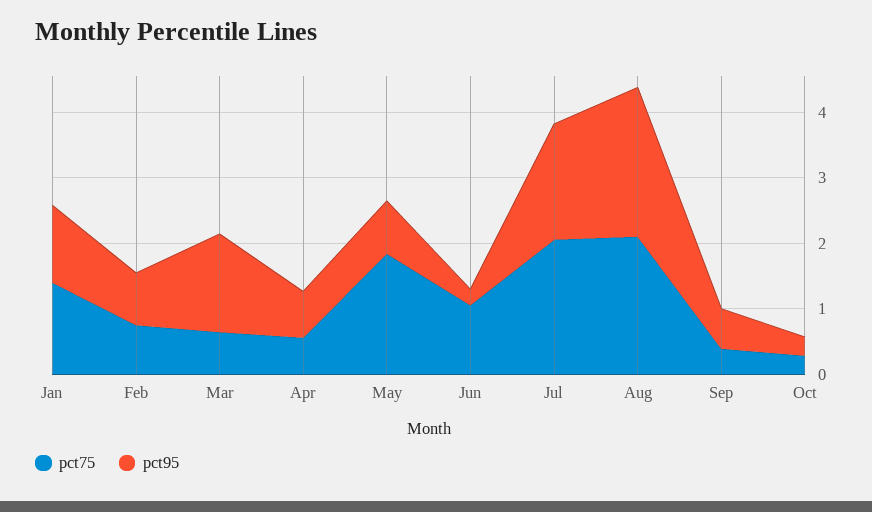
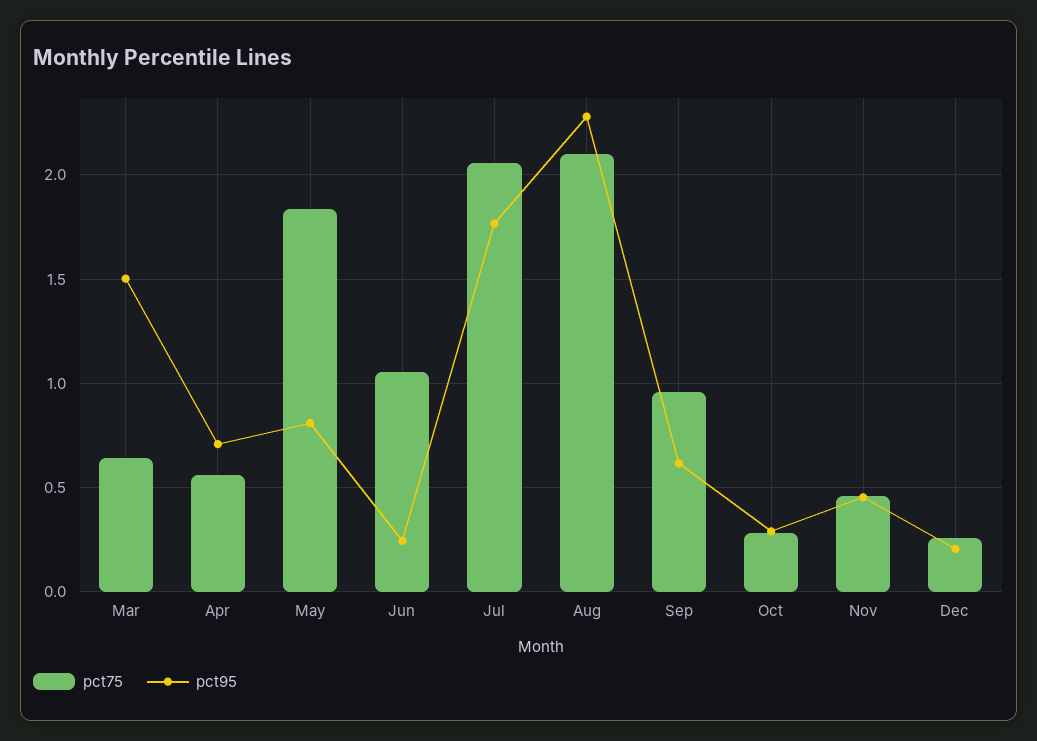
pct75, Jan: 1.4 -> none
pct95, Jan: 1.2 -> none
pct75, Feb: 0.8 -> none
pct95, Feb: 0.8 -> none
pct75, Sep: 0.4 -> 0.95
pct75, Nov: none -> 0.45
pct95, Nov: none -> 0.45
pct75, Dec: none -> 0.25
pct95, Dec: none -> 0.2

